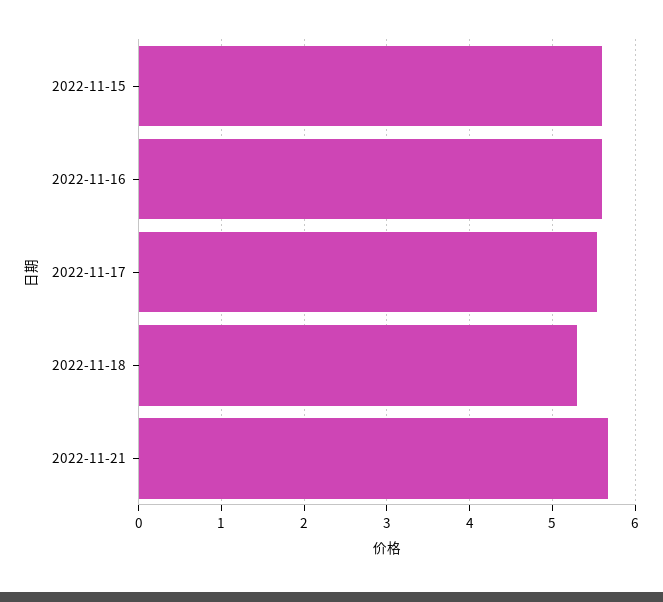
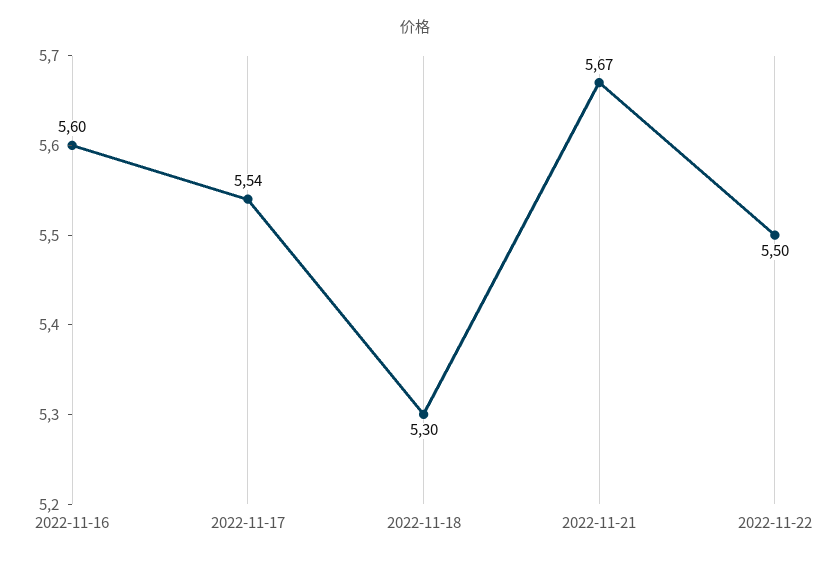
2022-11-15: 5.6 -> none
2022-11-22: none -> 5.5

